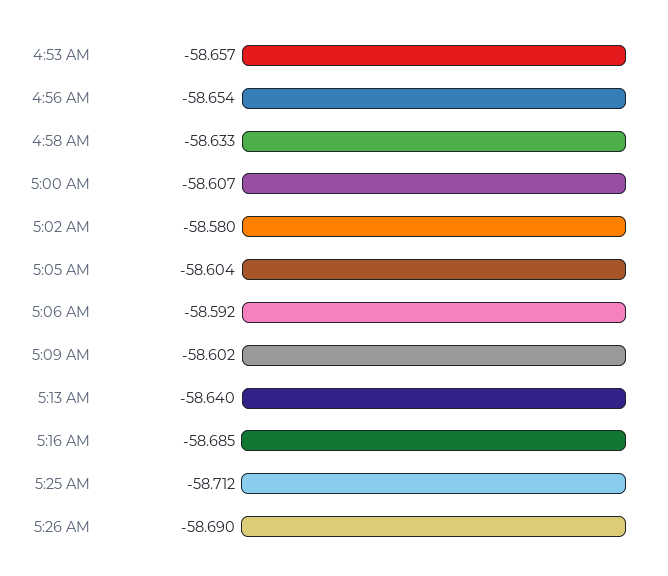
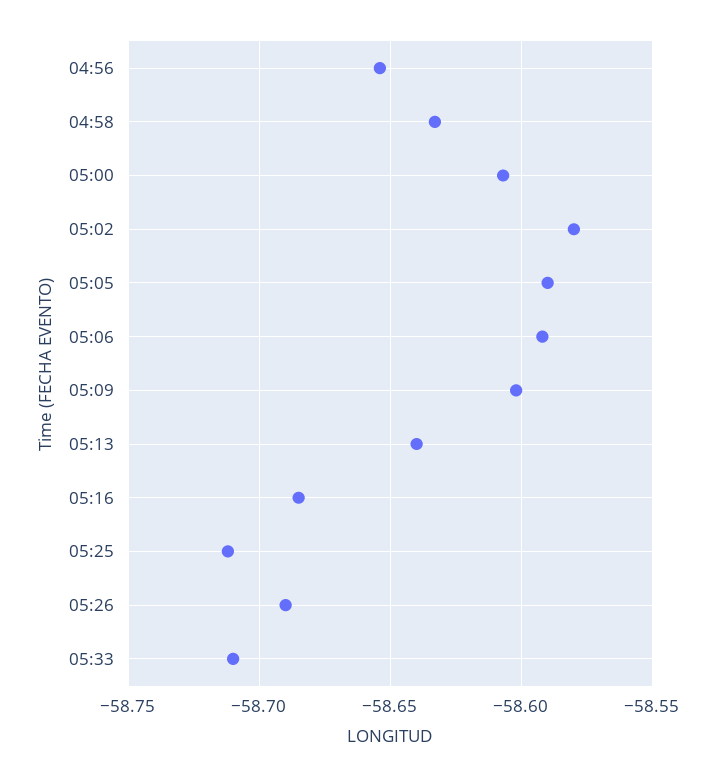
4:53 AM: -58.657 -> none
5:05 AM: -58.604 -> -58.59
05:33: none -> -58.71

